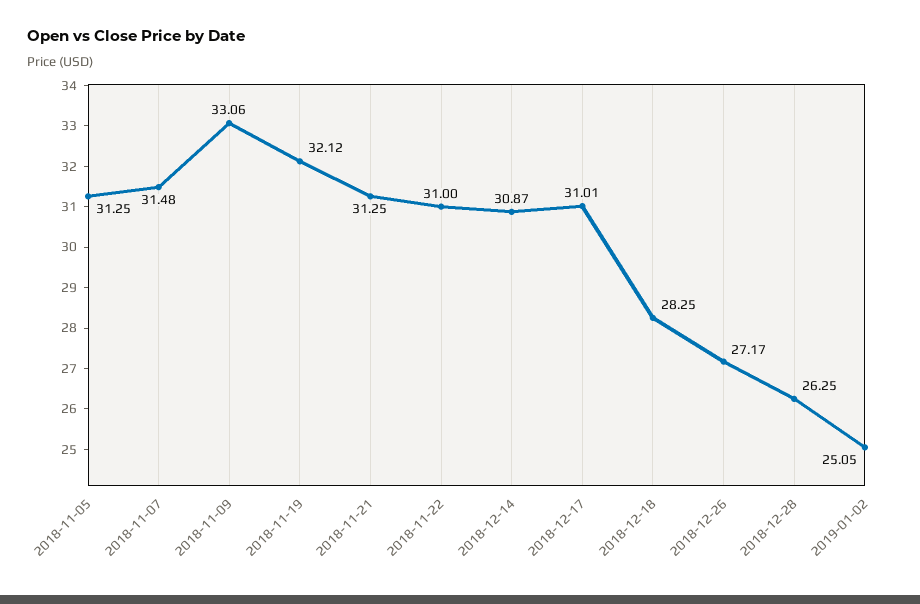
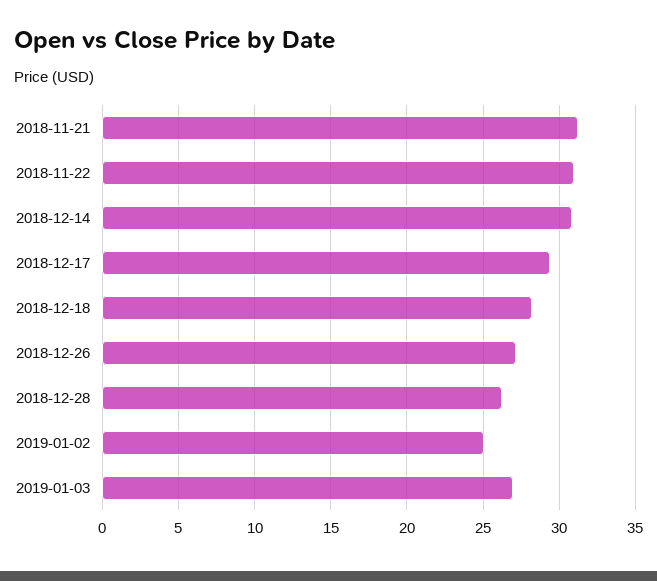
2018-11-05: 31.25 -> none
2018-11-07: 31.48 -> none
2018-11-09: 33.06 -> none
2018-11-19: 32.12 -> none
2018-12-17: 31.01 -> 29.5
2019-01-03: none -> 27

